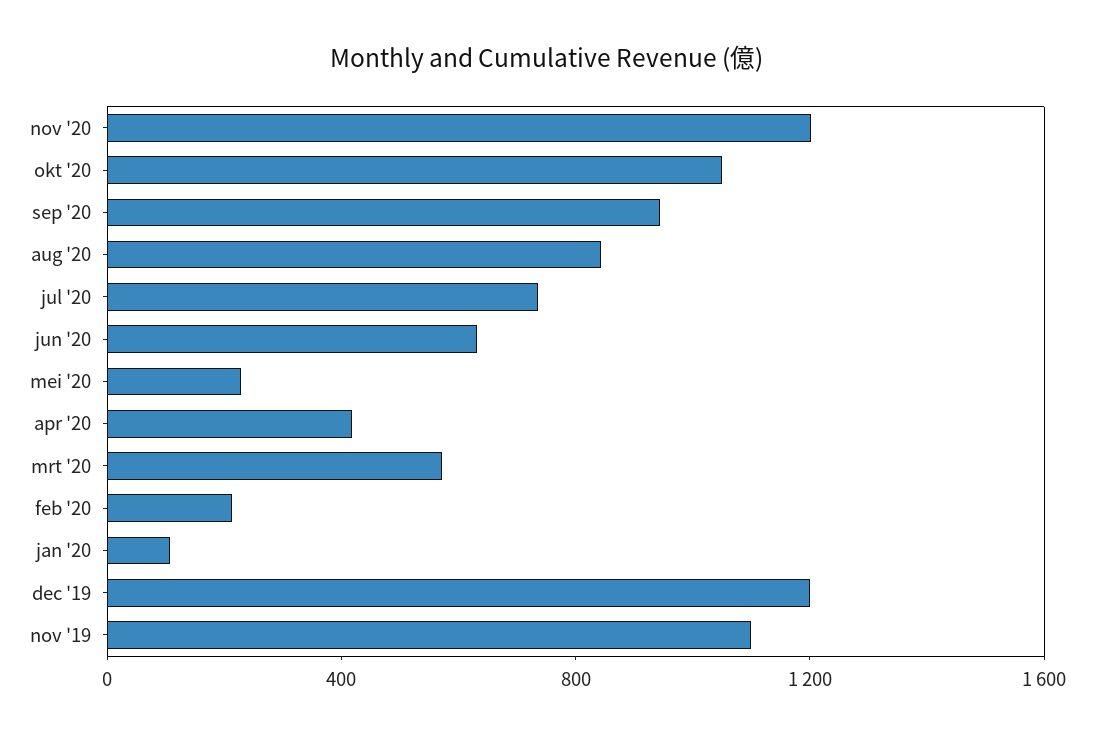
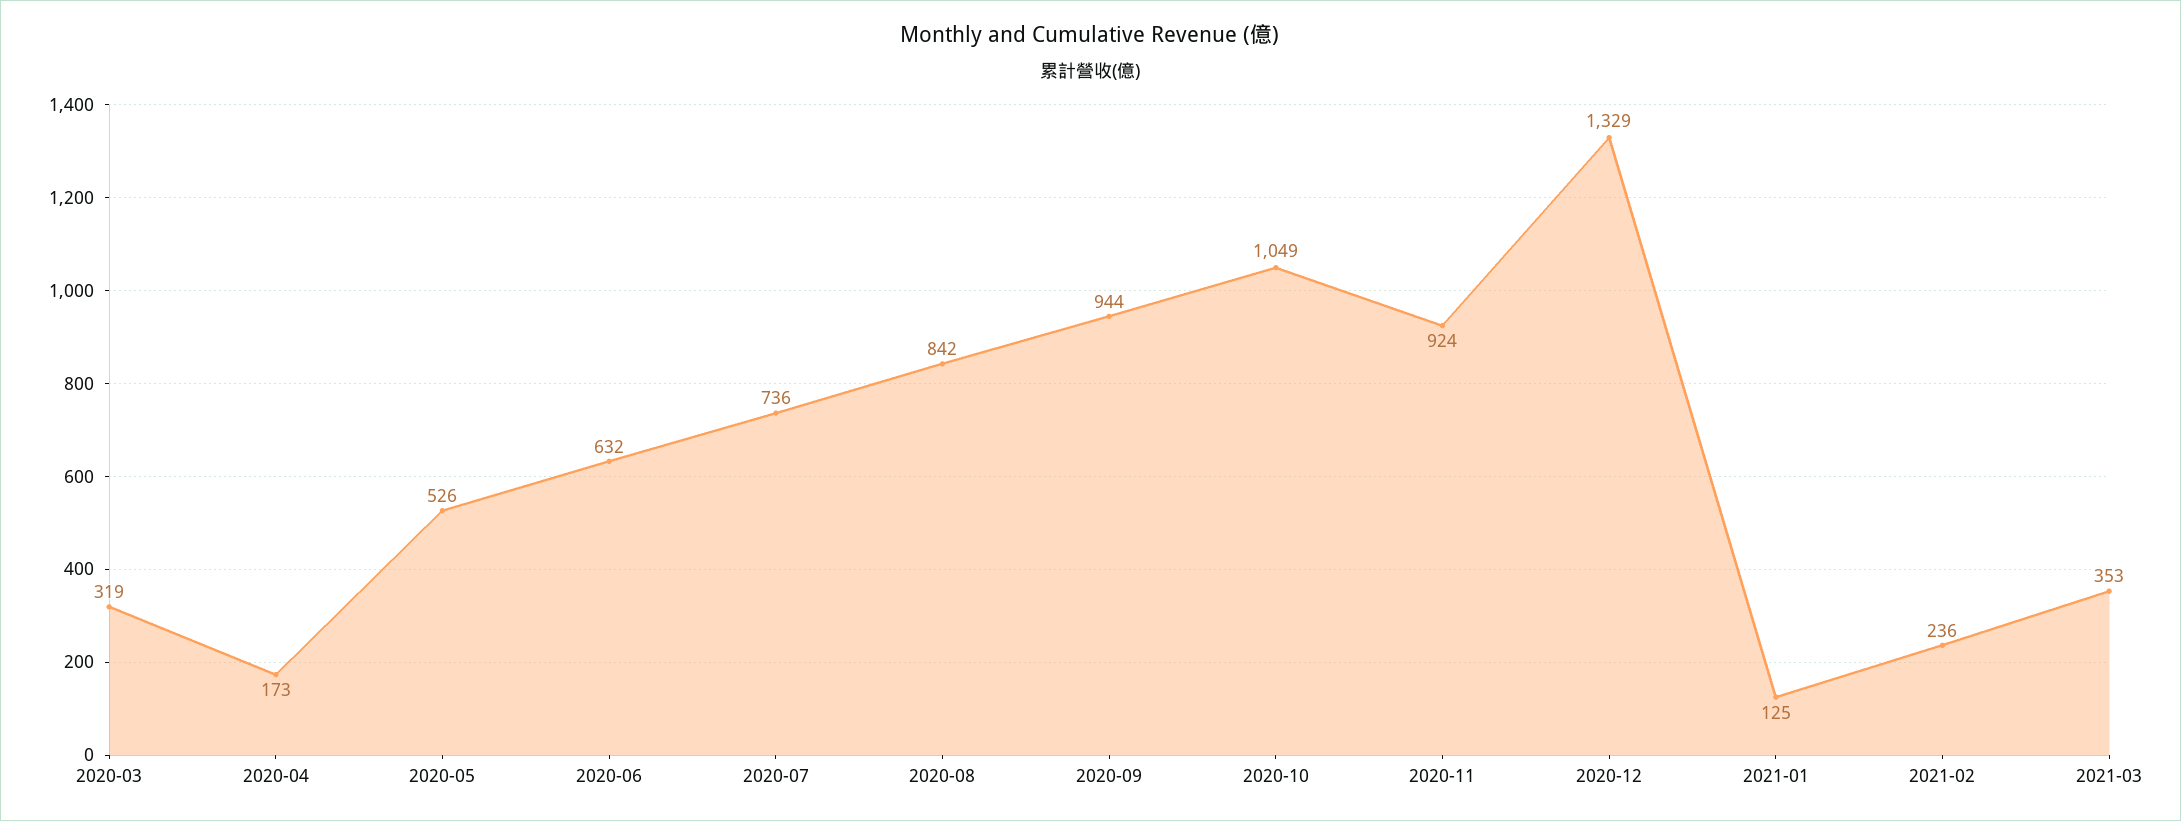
nov '20: 1200 -> 924
mei '20: 200 -> 526
apr '20: 400 -> 173
mrt '20: 600 -> 319
feb '20: 200 -> none
jan '20: 100 -> none
dec '19: 1200 -> none
nov '19: 1100 -> none
2020-12: none -> 1329
2021-01: none -> 125
2021-02: none -> 236
2021-03: none -> 353

